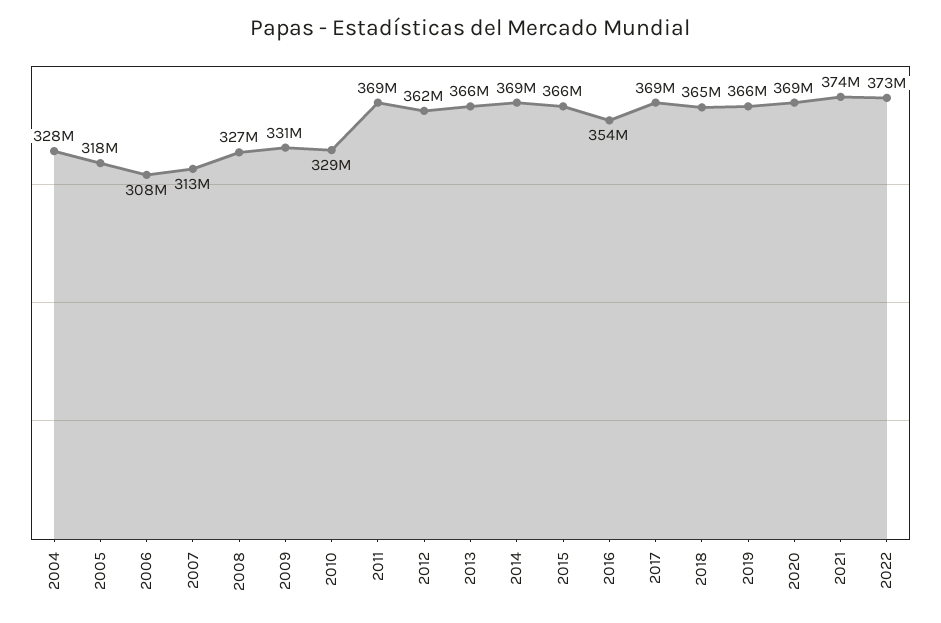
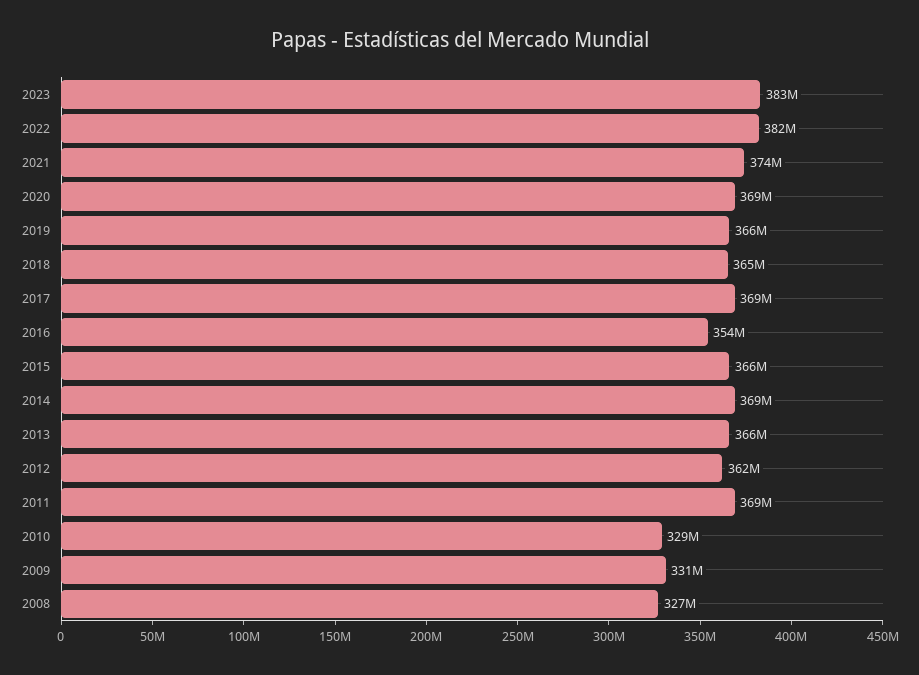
2004: 328000000 -> none
2005: 318000000 -> none
2006: 308000000 -> none
2007: 313000000 -> none
2022: 373000000 -> 382000000
2023: none -> 383000000

